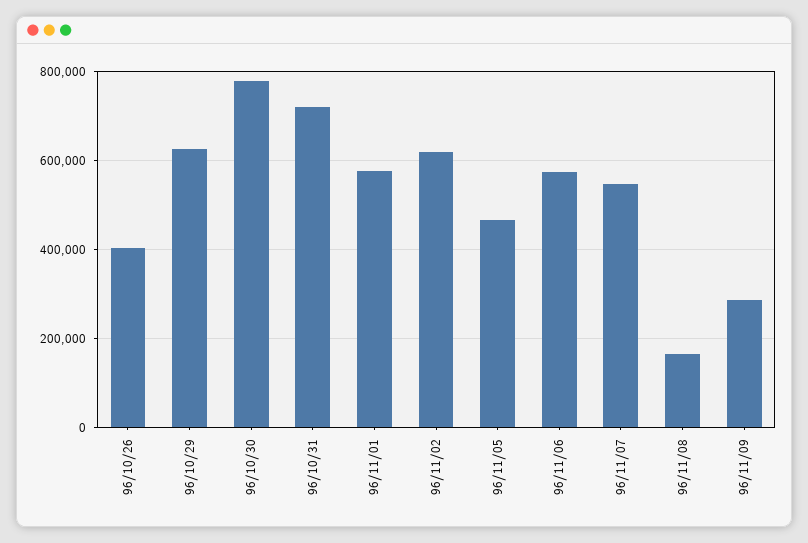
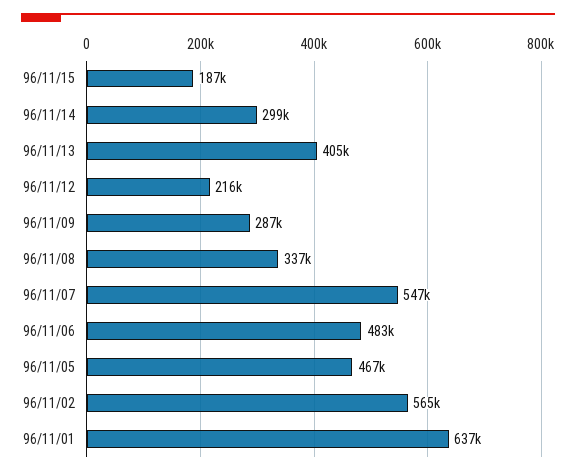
96/10/26: 400000 -> none
96/10/29: 620000 -> none
96/10/30: 780000 -> none
96/10/31: 720000 -> none
96/11/01: 580000 -> 637000
96/11/02: 620000 -> 565000
96/11/06: 580000 -> 483000
96/11/08: 160000 -> 337000
96/11/15: none -> 187000
96/11/14: none -> 299000
96/11/13: none -> 405000
96/11/12: none -> 216000

